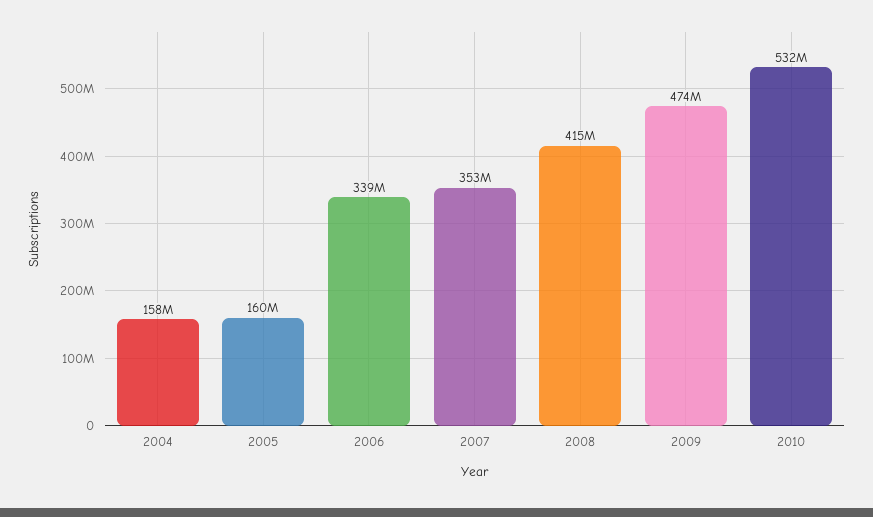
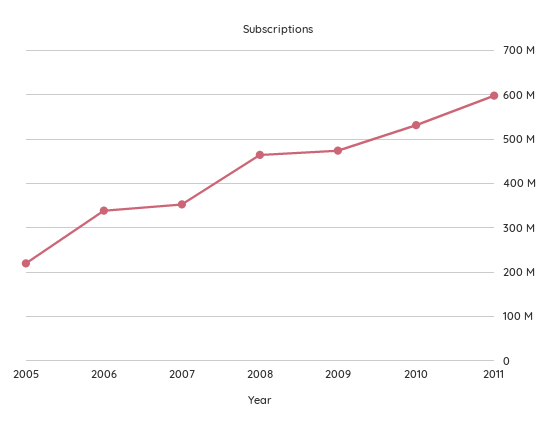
2004: 158000000 -> none
2005: 160000000 -> 220000000
2008: 415000000 -> 460000000
2011: none -> 600000000

